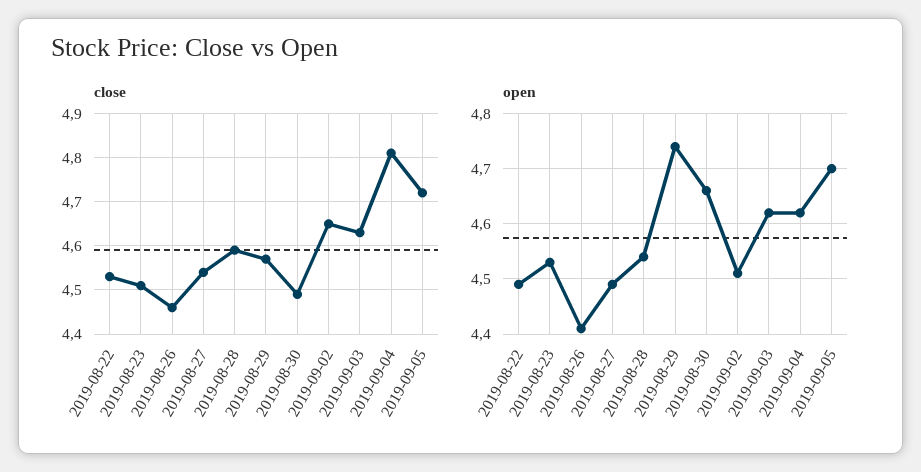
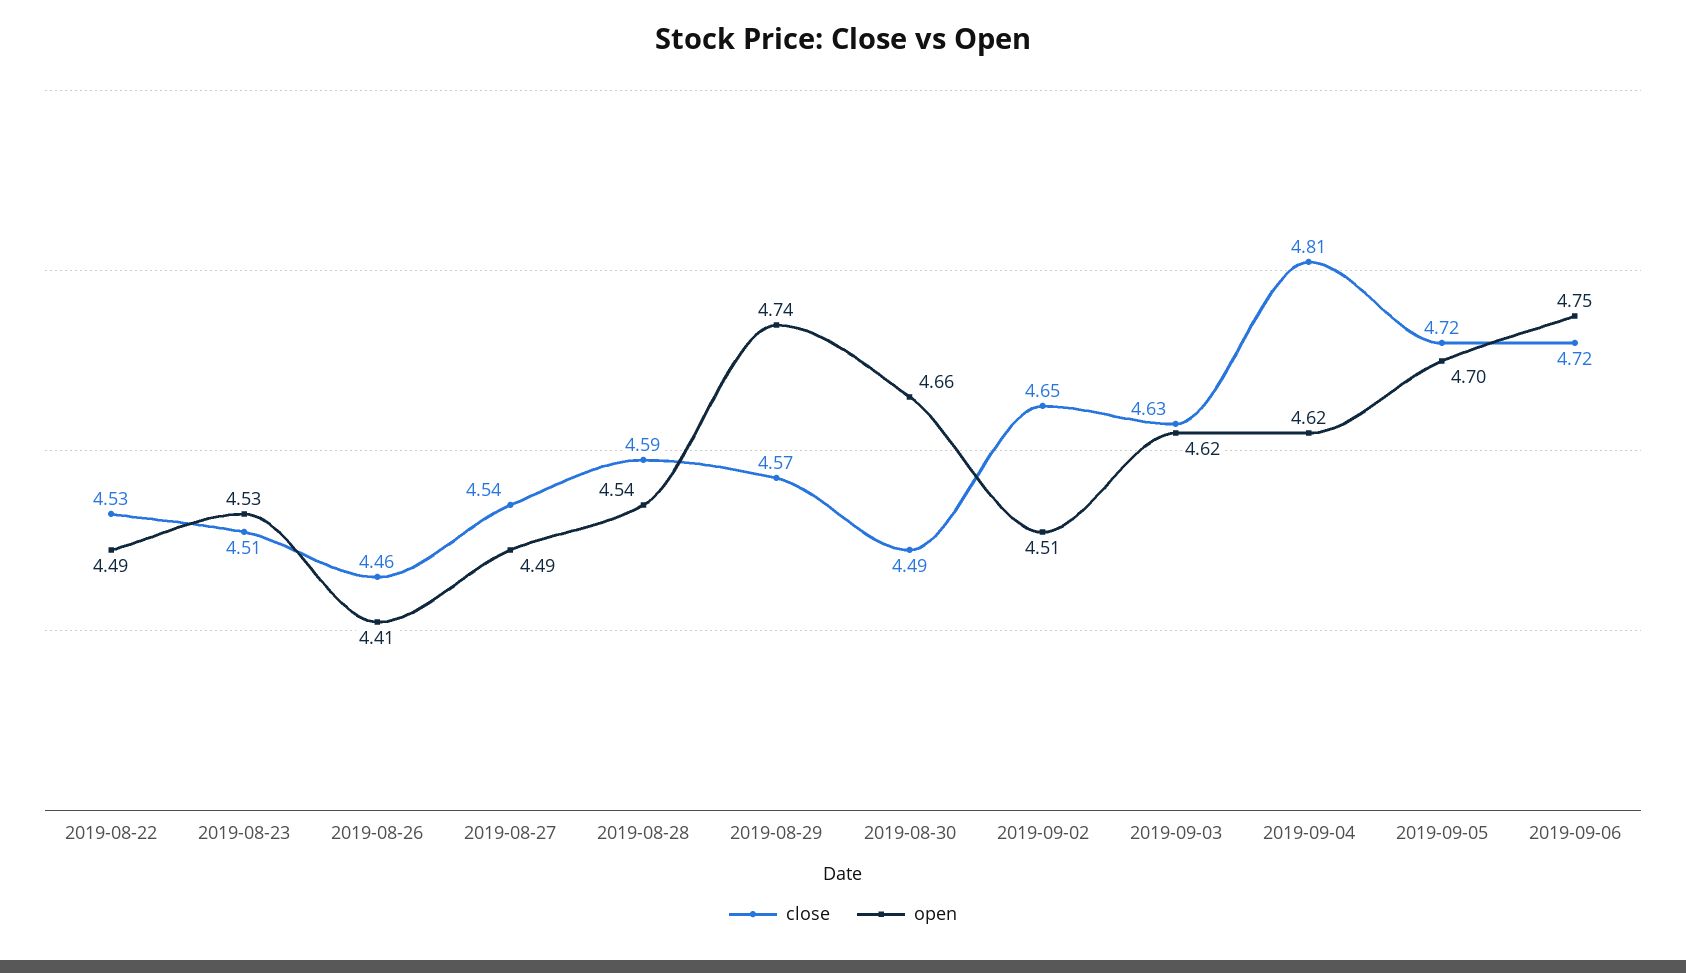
close, 2019-09-06: none -> 4.72
open, 2019-09-06: none -> 4.75

